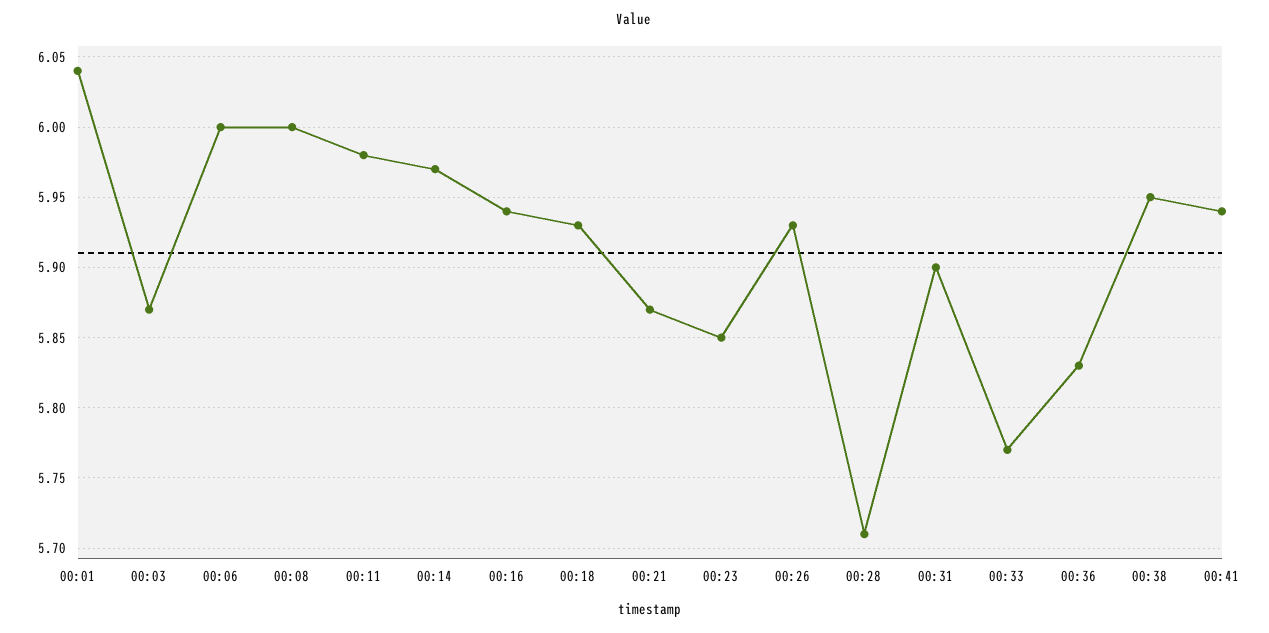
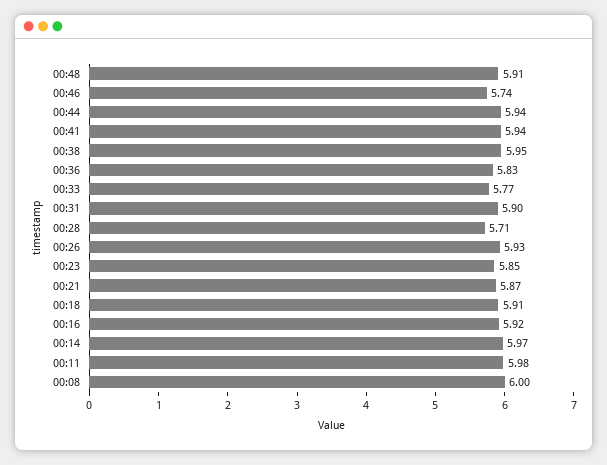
00:01: 6.04 -> none
00:03: 5.87 -> none
00:06: 6 -> none
00:16: 5.94 -> 5.92
00:18: 5.93 -> 5.91
00:48: none -> 5.91
00:46: none -> 5.74
00:44: none -> 5.94

